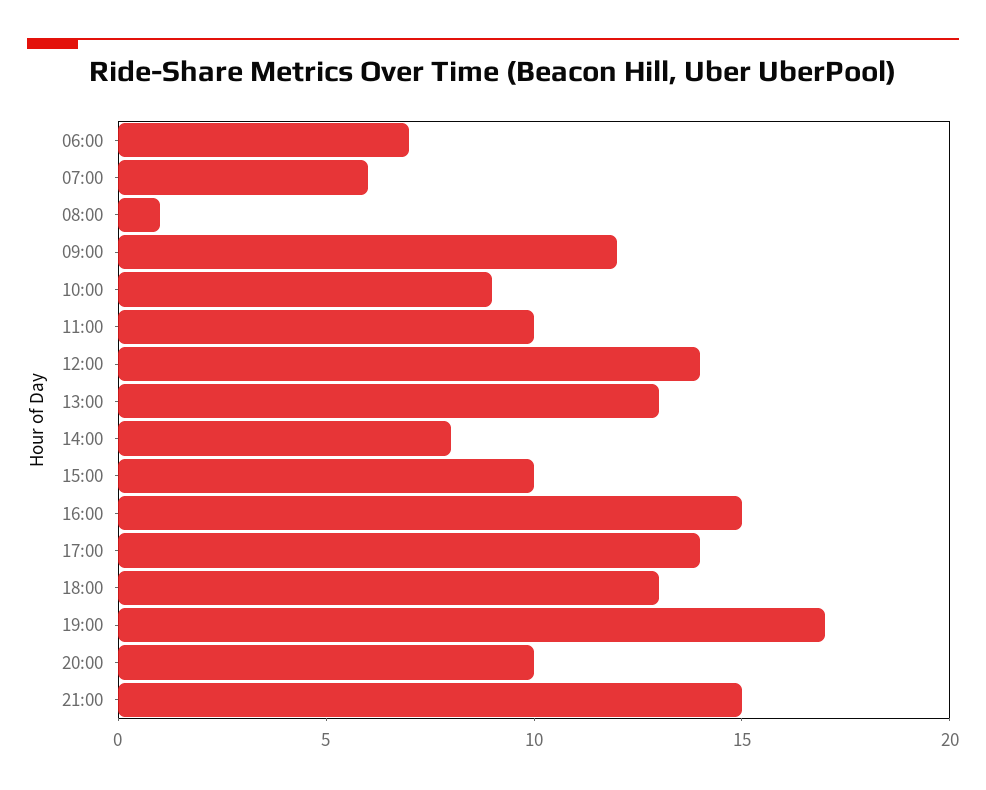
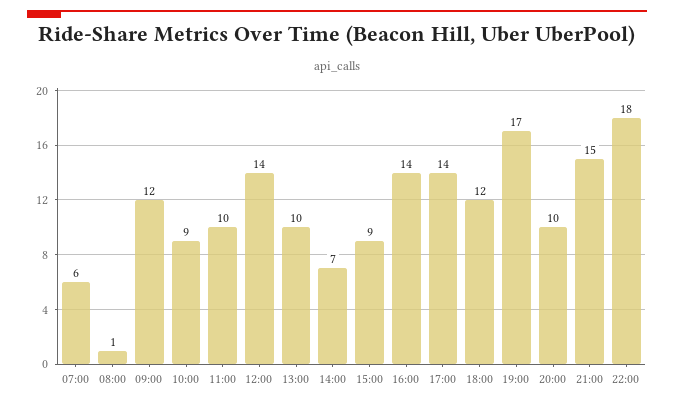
06:00: 7 -> none
13:00: 13 -> 10
14:00: 8 -> 7
15:00: 10 -> 9
16:00: 15 -> 14
18:00: 13 -> 12
22:00: none -> 18

